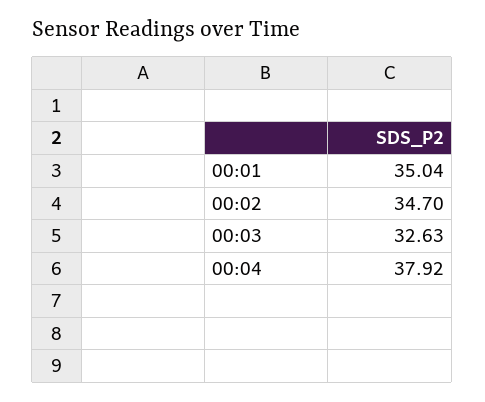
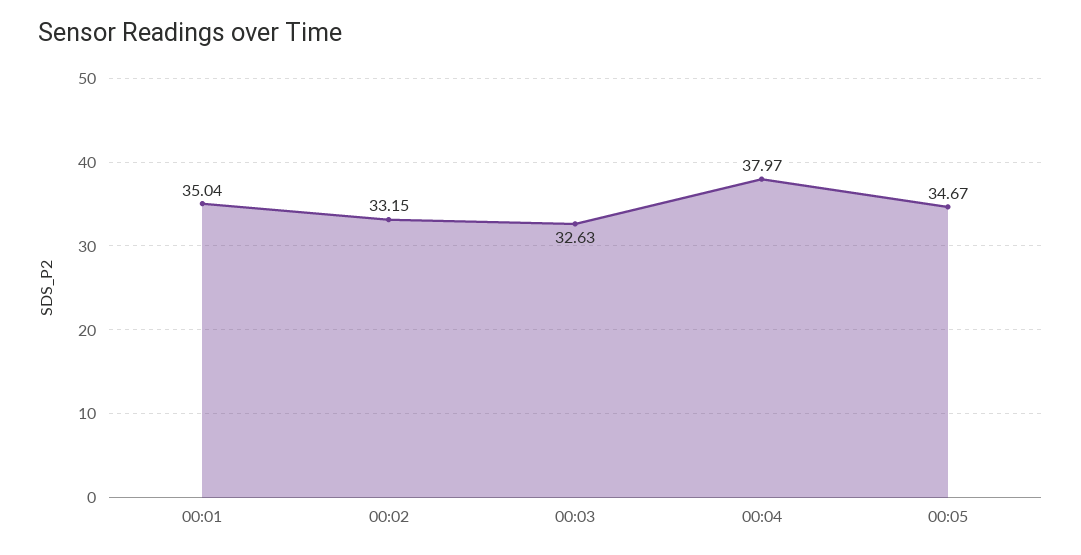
00:02: 34.7 -> 33.15
00:04: 37.92 -> 37.97
00:05: none -> 34.67

